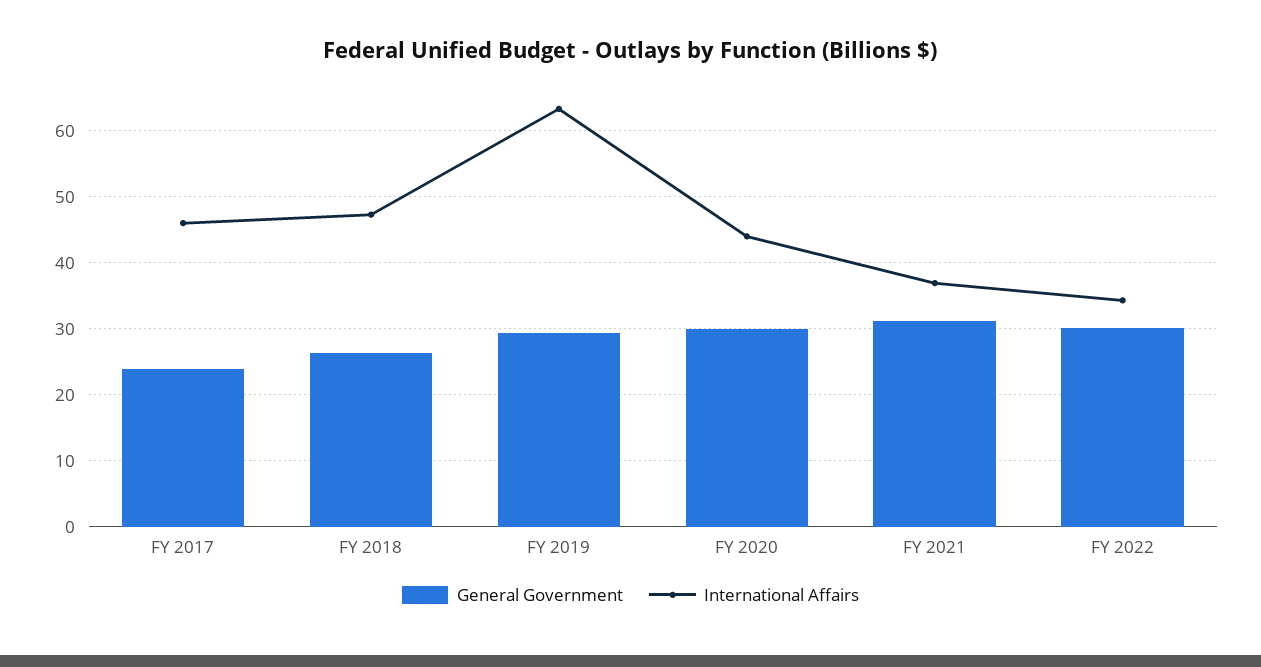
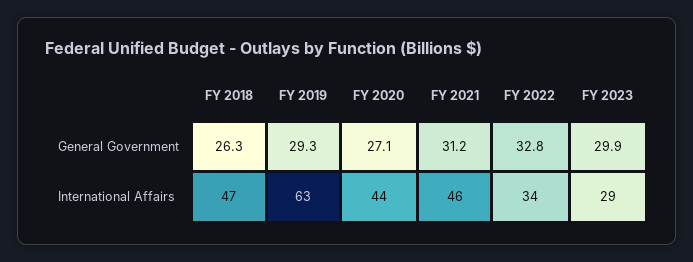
General Government, FY 2017: 24 -> none
International Affairs, FY 2017: 46 -> none
General Government, FY 2020: 30 -> 27.1
International Affairs, FY 2021: 37 -> 46
General Government, FY 2022: 30 -> 32.8
General Government, FY 2023: none -> 29.9
International Affairs, FY 2023: none -> 29

